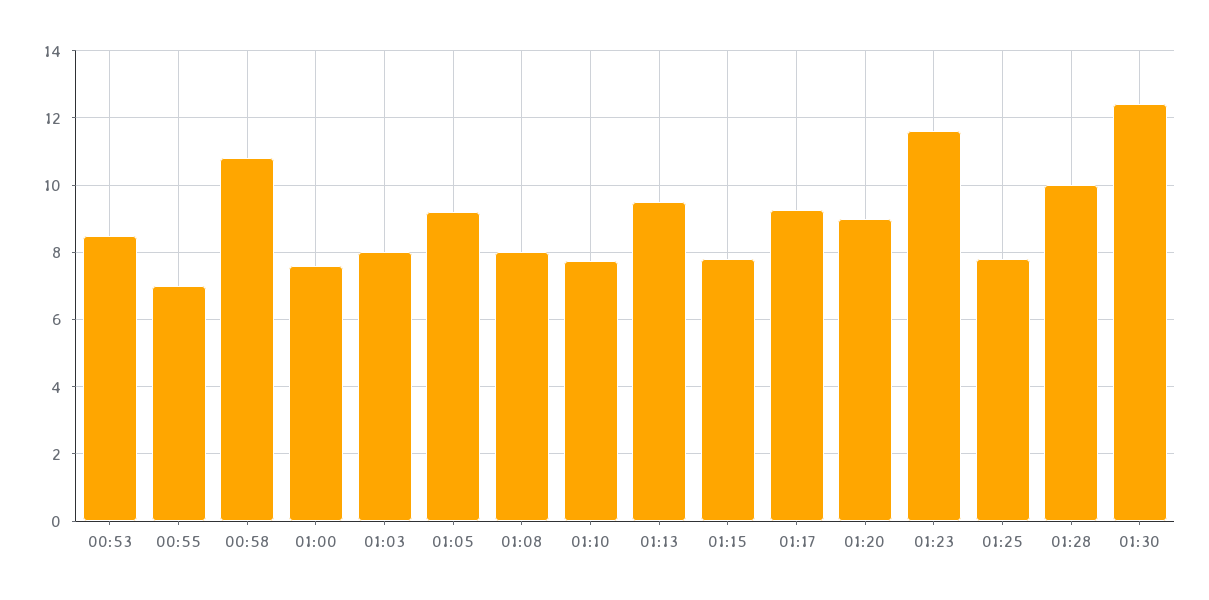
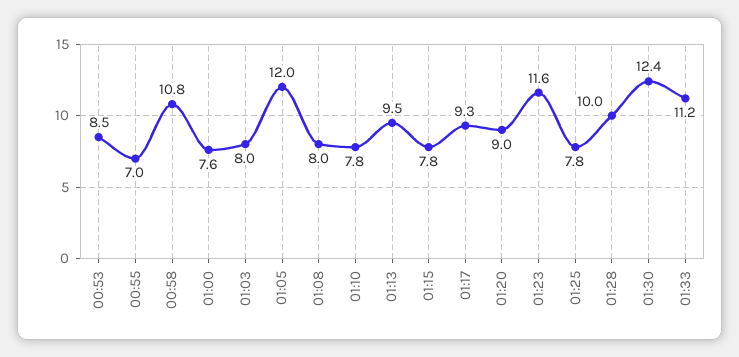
01:05: 9.2 -> 12
01:33: none -> 11.2

